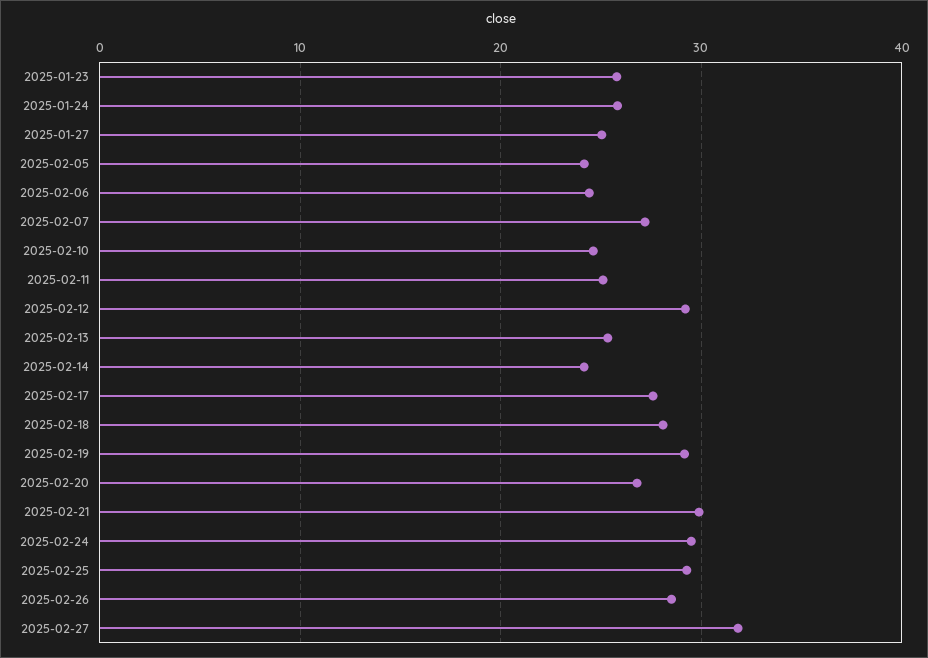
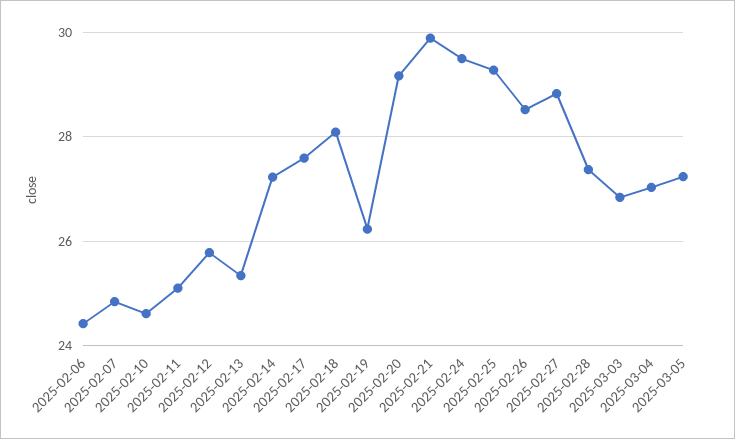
2025-01-23: 26 -> none
2025-01-24: 26 -> none
2025-01-27: 25 -> none
2025-02-05: 24 -> none
2025-02-07: 27 -> 24.8
2025-02-12: 29 -> 25.8
2025-02-14: 24 -> 27.2
2025-02-19: 29 -> 26.2
2025-02-20: 27 -> 29.2
2025-02-27: 32 -> 28.8
2025-02-28: none -> 27.4
2025-03-03: none -> 26.8
2025-03-04: none -> 27
2025-03-05: none -> 27.2

